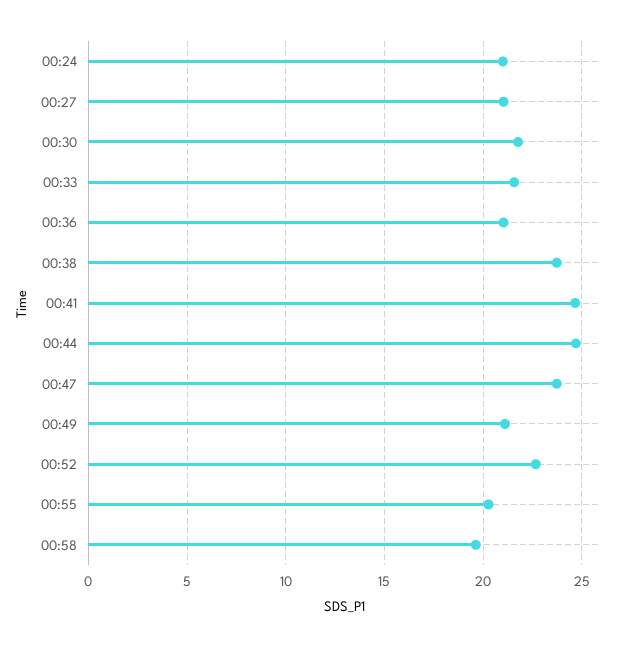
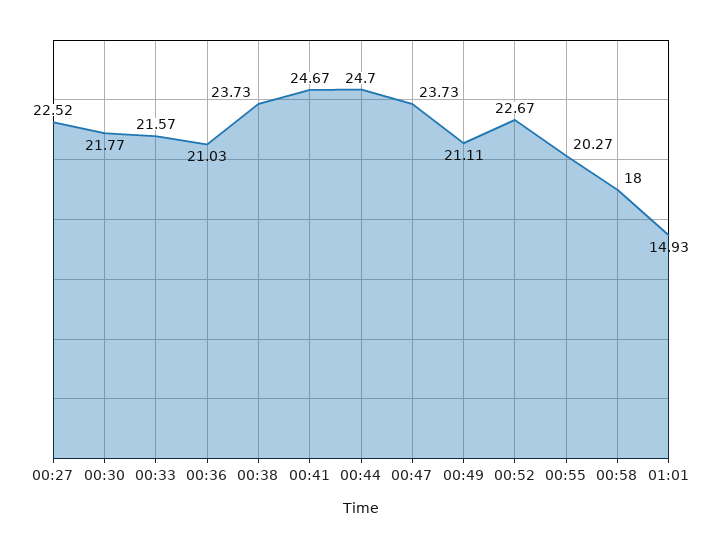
00:24: 21 -> none
00:27: 21 -> 22.52
00:58: 19.5 -> 18
01:01: none -> 14.93

